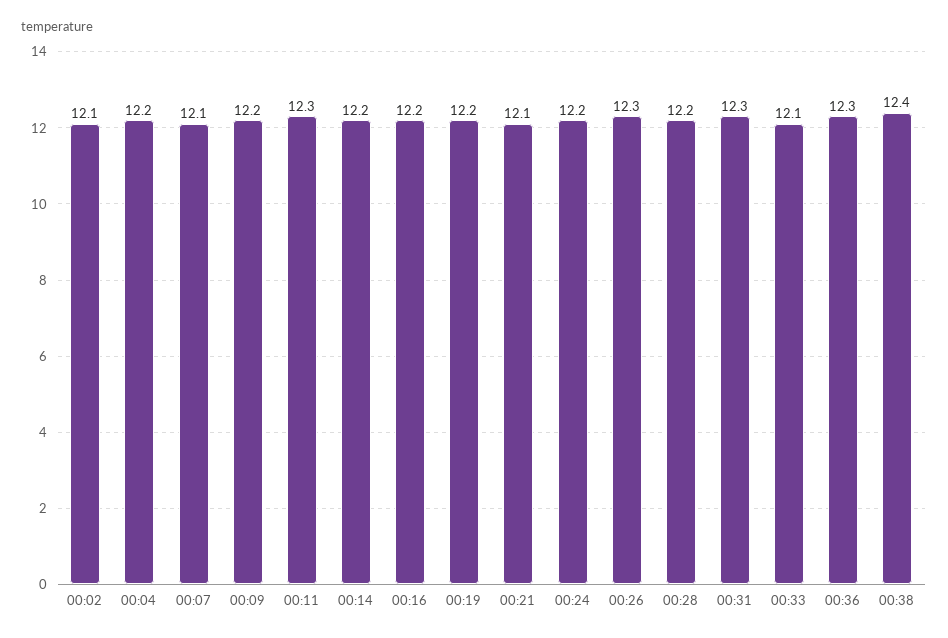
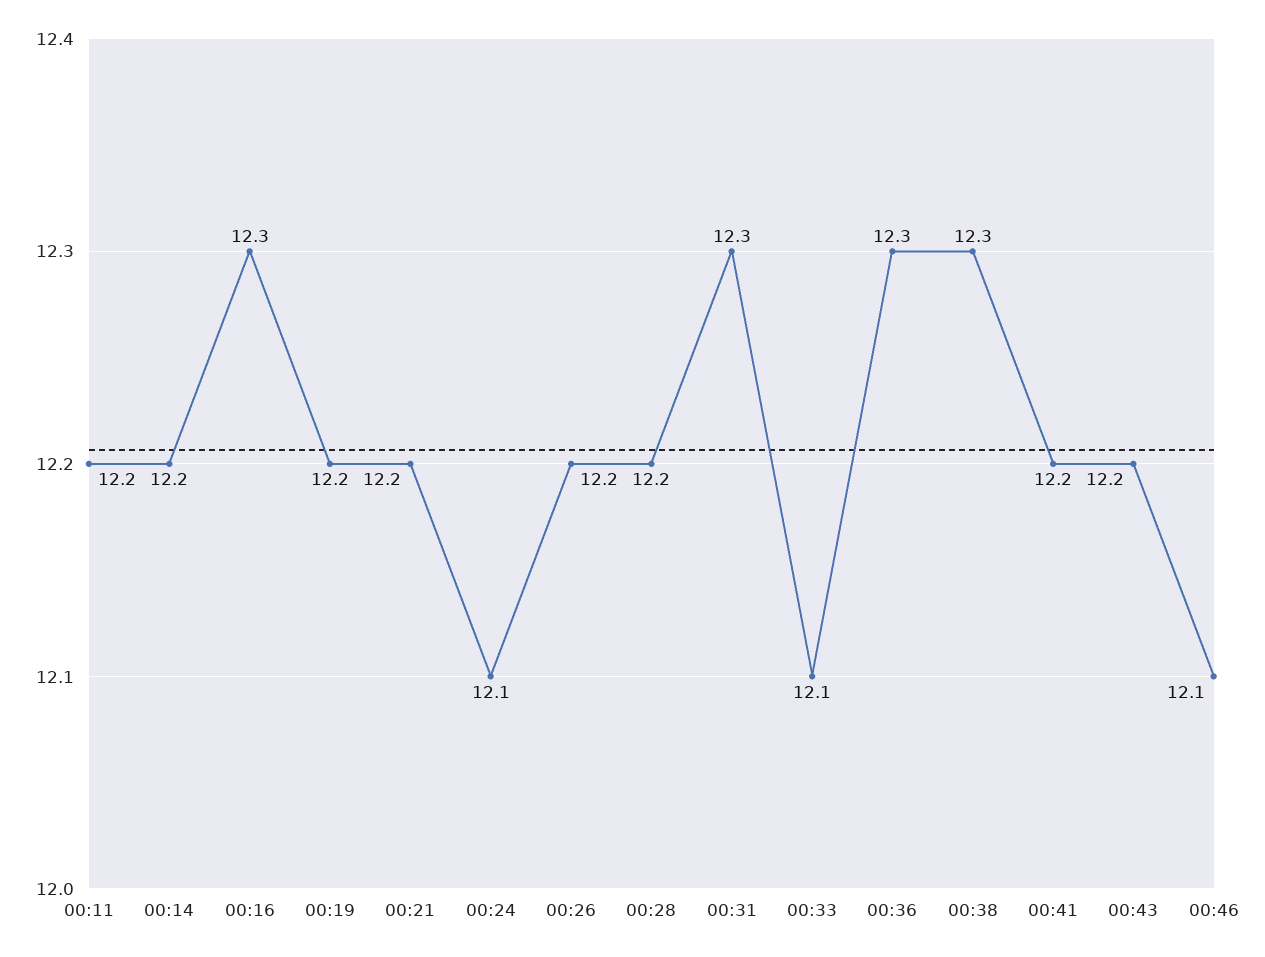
00:02: 12.1 -> none
00:04: 12.2 -> none
00:07: 12.1 -> none
00:09: 12.2 -> none
00:11: 12.3 -> 12.2
00:16: 12.2 -> 12.3
00:21: 12.1 -> 12.2
00:24: 12.2 -> 12.1
00:26: 12.3 -> 12.2
00:38: 12.4 -> 12.3
00:41: none -> 12.2
00:43: none -> 12.2
00:46: none -> 12.1

